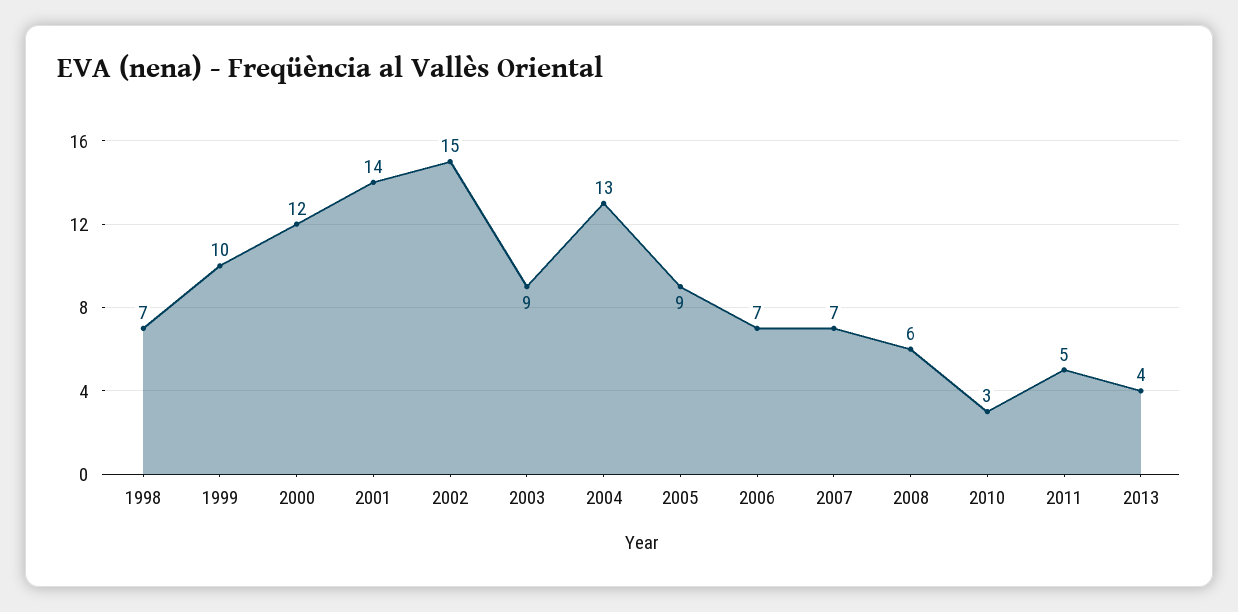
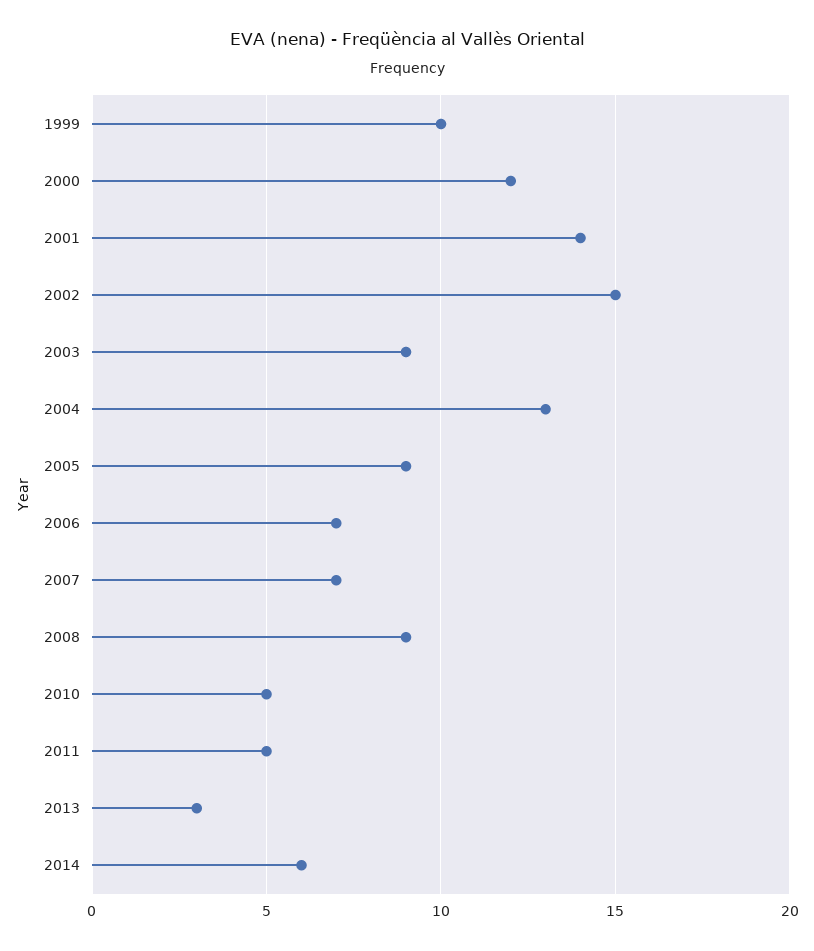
1998: 7 -> none
2008: 6 -> 9
2010: 3 -> 5
2013: 4 -> 3
2014: none -> 6

